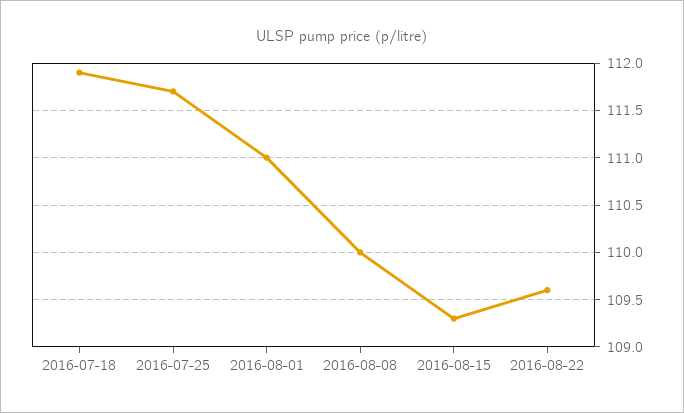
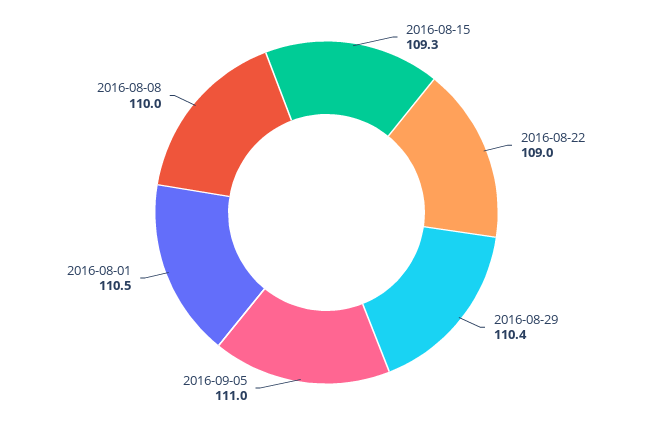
2016-07-18: 111.9 -> none
2016-07-25: 111.7 -> none
2016-08-01: 111 -> 110.5
2016-08-22: 109.6 -> 109
2016-08-29: none -> 110.4
2016-09-05: none -> 111

